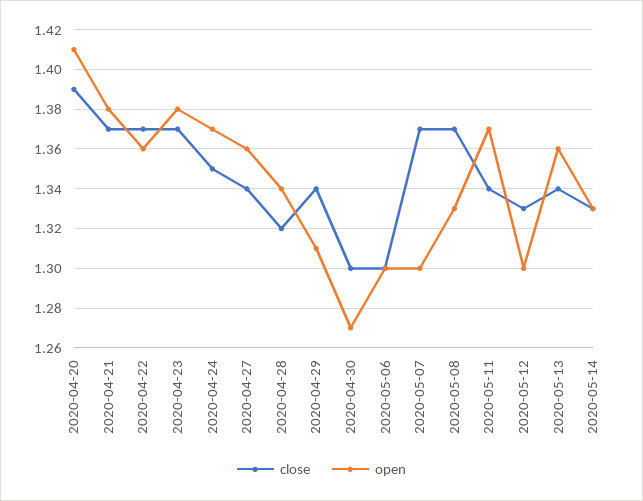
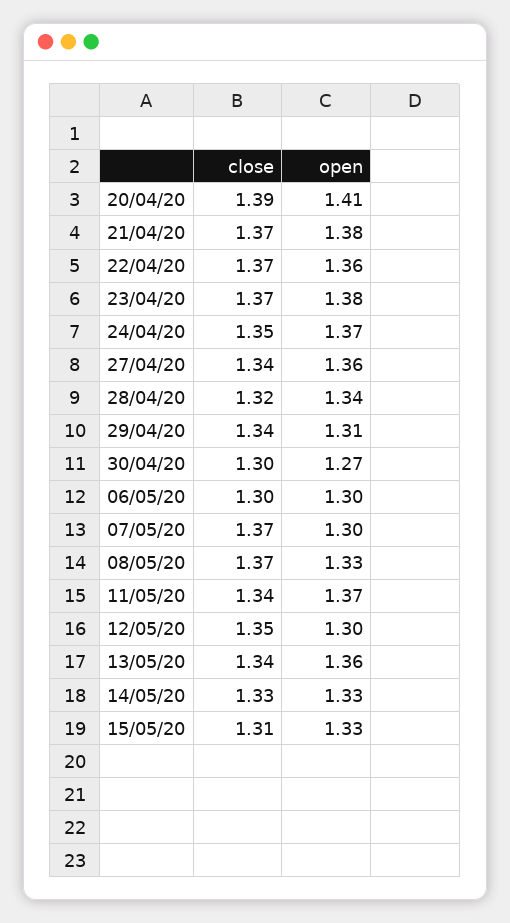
close, 2020-05-12: 1.33 -> 1.35
close, 15/05/20: none -> 1.31
open, 15/05/20: none -> 1.33

